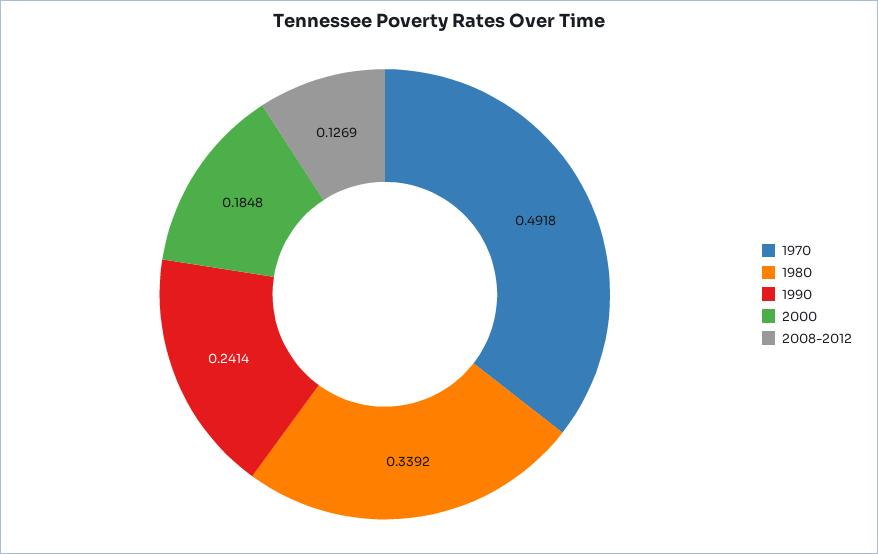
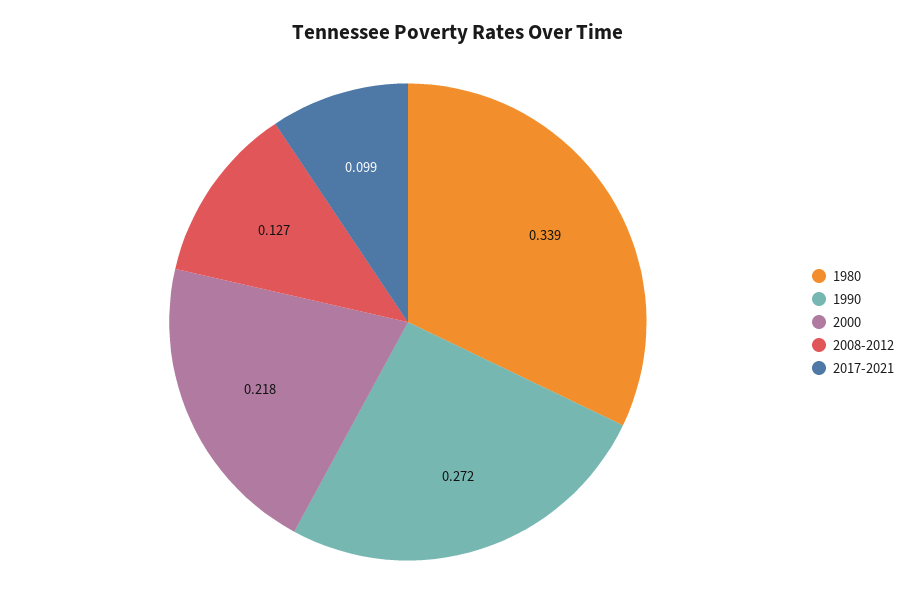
1970: 0.4918 -> none
1990: 0.2414 -> 0.272
2000: 0.1848 -> 0.218
2017-2021: none -> 0.099

